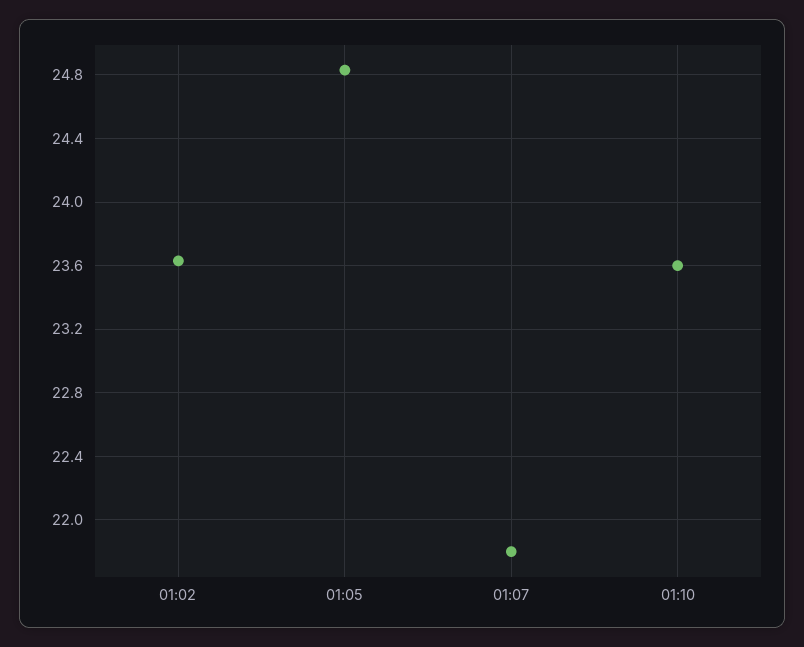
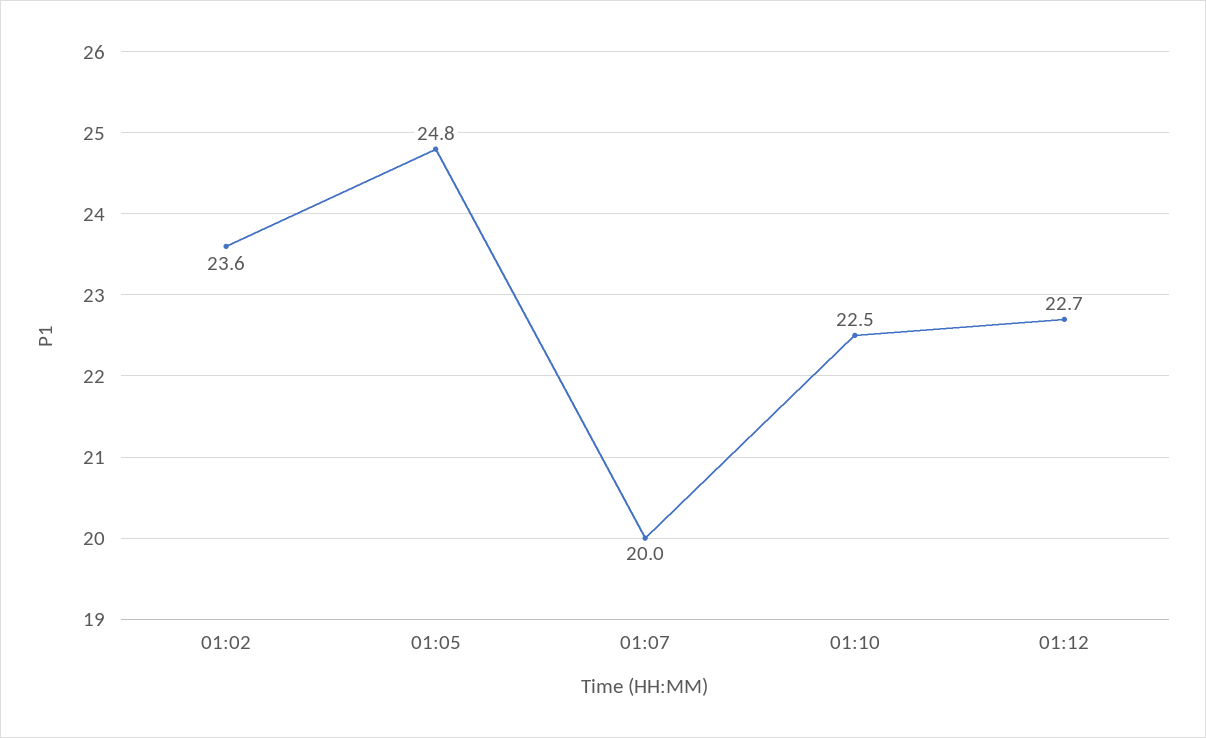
01:07: 21.8 -> 20
01:10: 23.6 -> 22.5
01:12: none -> 22.7

